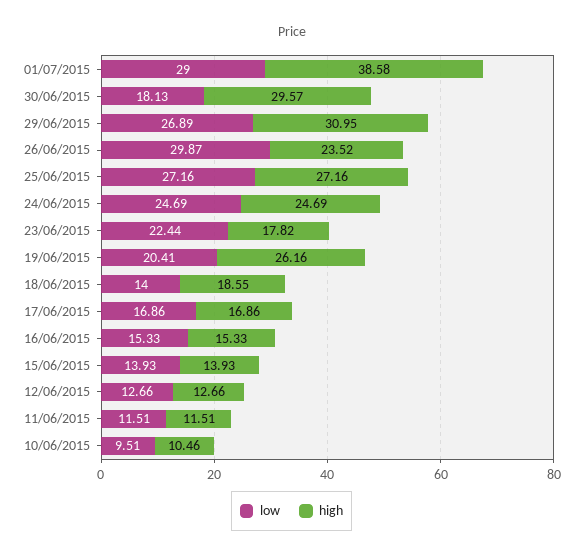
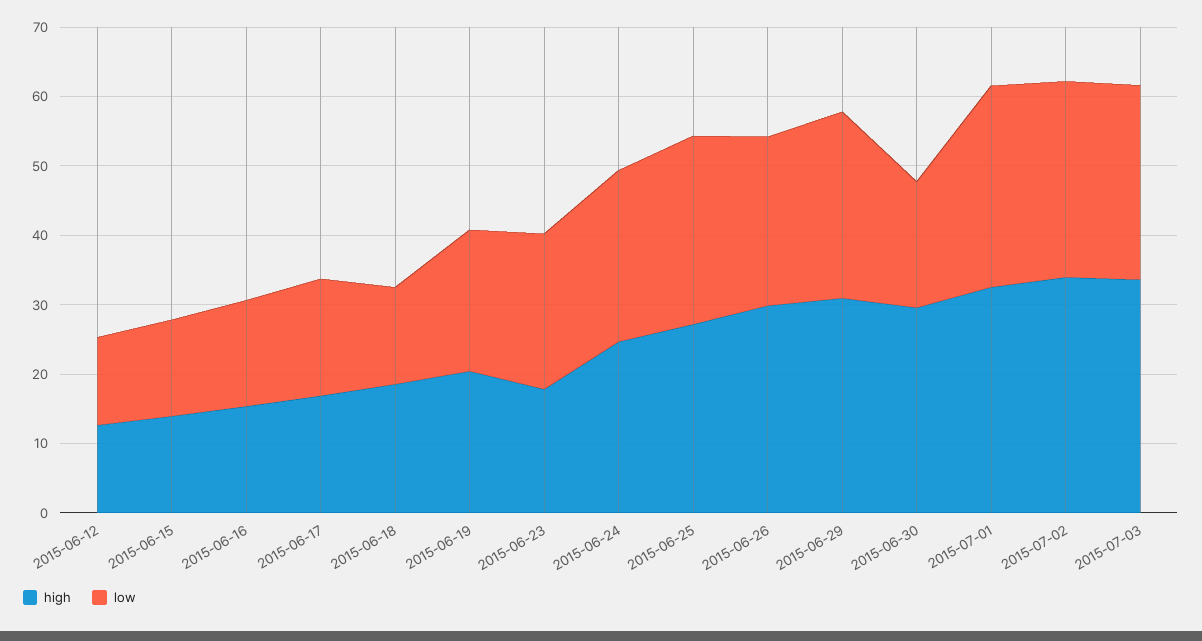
high, 01/07/2015: 38.58 -> 32
low, 26/06/2015: 29.87 -> 24
high, 26/06/2015: 23.52 -> 30
high, 19/06/2015: 26.16 -> 20
low, 11/06/2015: 11.51 -> none
high, 11/06/2015: 11.51 -> none
low, 10/06/2015: 9.51 -> none
high, 10/06/2015: 10.46 -> none
high, 2015-07-02: none -> 34
low, 2015-07-02: none -> 28
high, 2015-07-03: none -> 34
low, 2015-07-03: none -> 28

